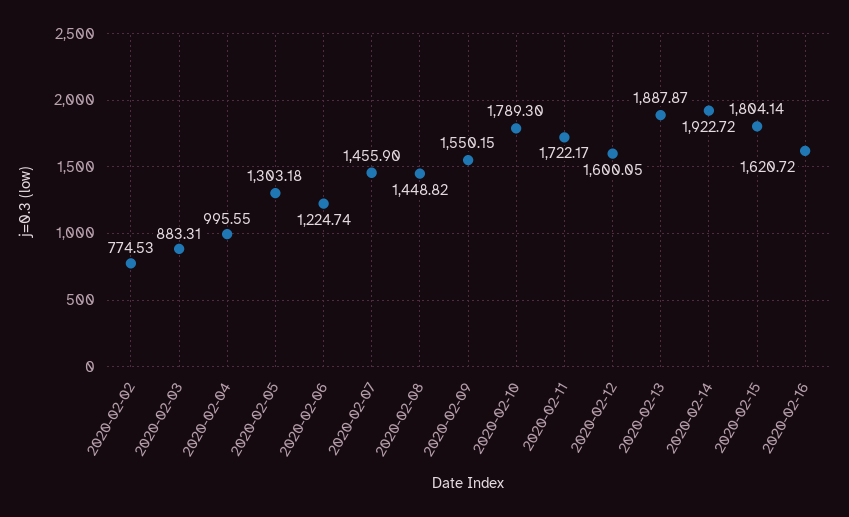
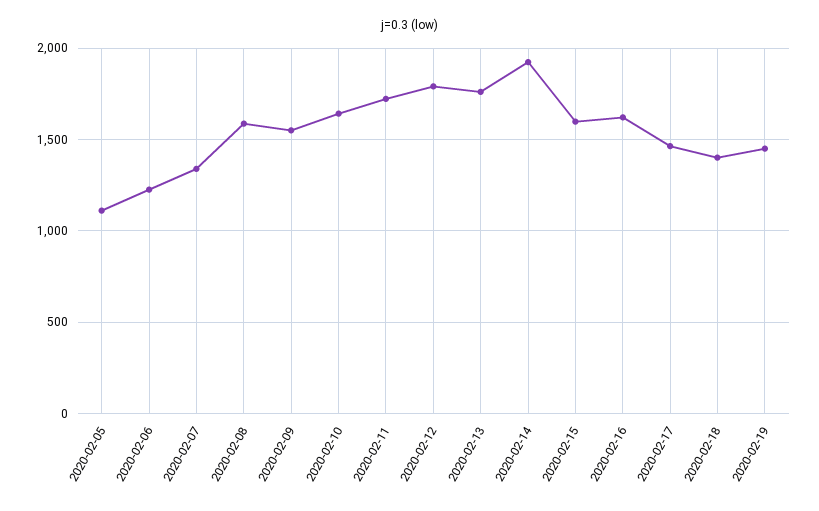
2020-02-02: 774.53 -> none
2020-02-03: 883.31 -> none
2020-02-04: 995.55 -> none
2020-02-05: 1303.18 -> 1100
2020-02-07: 1455.9 -> 1350
2020-02-08: 1448.82 -> 1600
2020-02-10: 1789.3 -> 1650
2020-02-12: 1600.05 -> 1800
2020-02-13: 1887.87 -> 1750
2020-02-15: 1804.14 -> 1600
2020-02-17: none -> 1450
2020-02-18: none -> 1400
2020-02-19: none -> 1450

